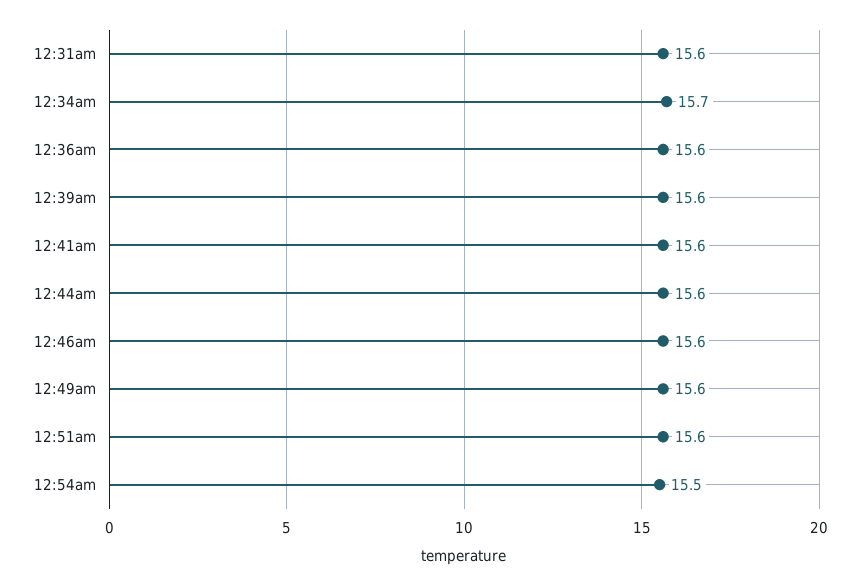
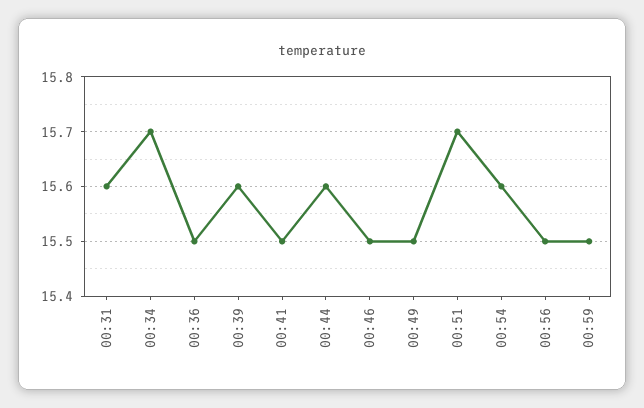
12:36am: 15.6 -> 15.5
12:41am: 15.6 -> 15.5
12:46am: 15.6 -> 15.5
12:49am: 15.6 -> 15.5
12:51am: 15.6 -> 15.7
12:54am: 15.5 -> 15.6
00:56: none -> 15.5
00:59: none -> 15.5

